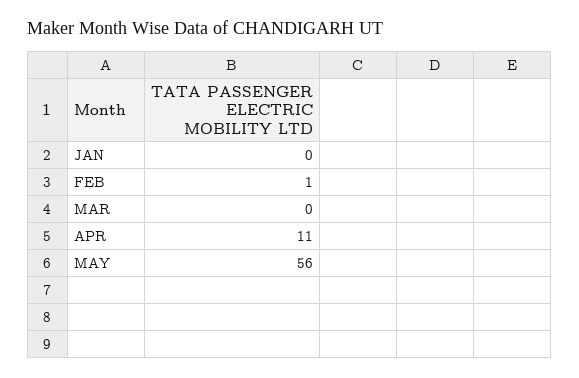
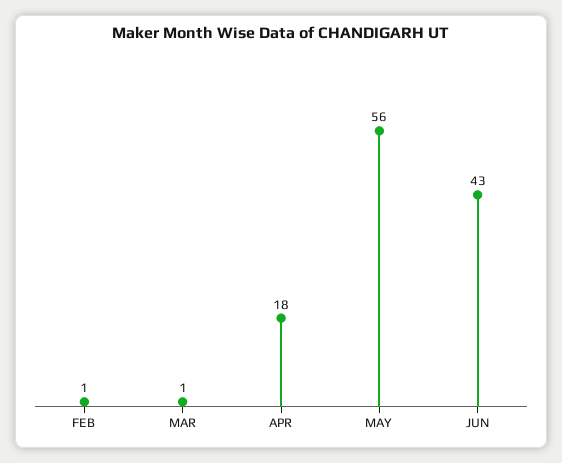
JAN: 0 -> none
MAR: 0 -> 1
APR: 11 -> 18
JUN: none -> 43

